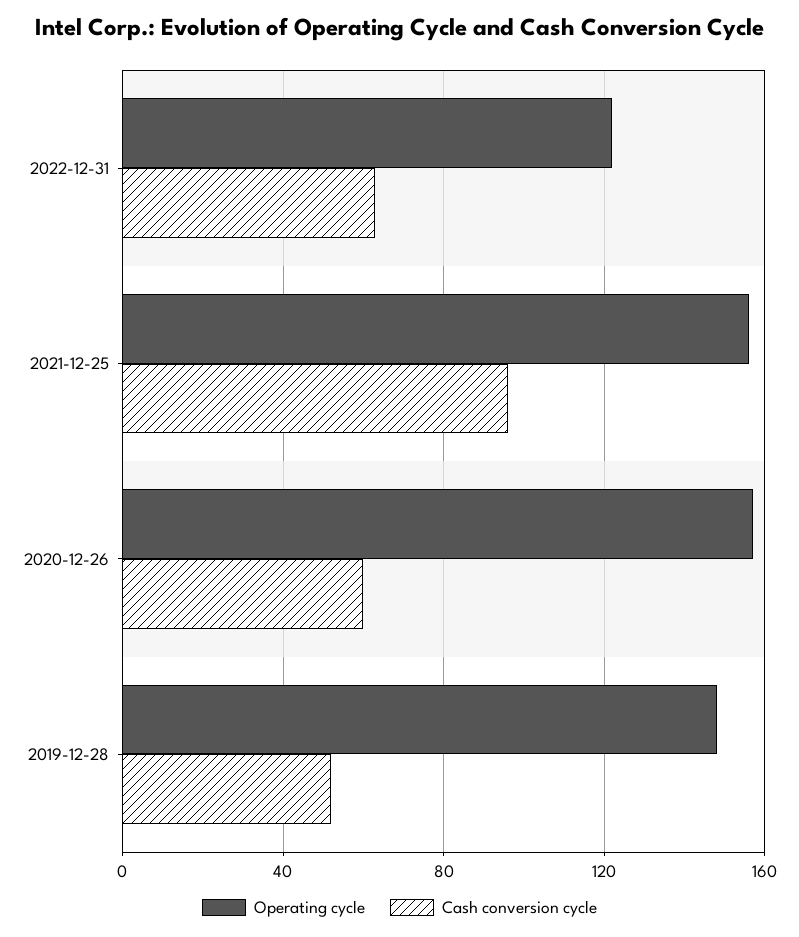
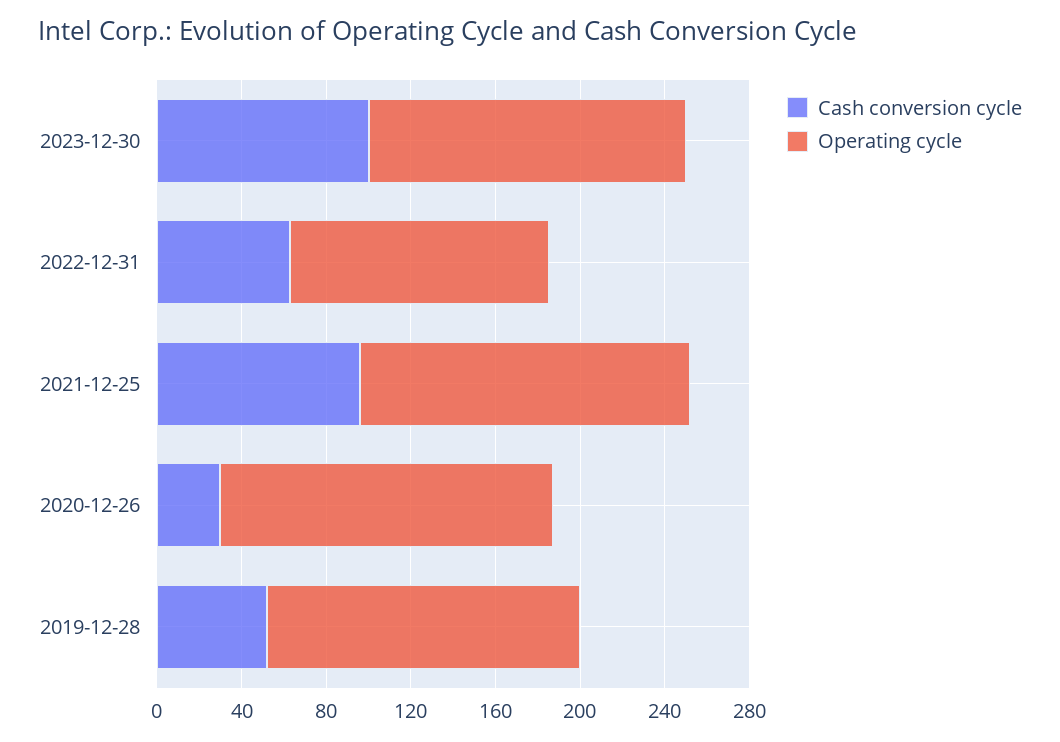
Cash conversion cycle, 2020-12-26: 60 -> 30
Cash conversion cycle, 2023-12-30: none -> 100
Operating cycle, 2023-12-30: none -> 150

